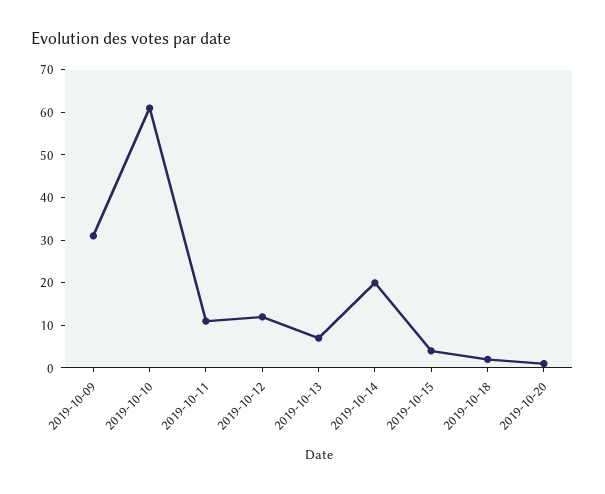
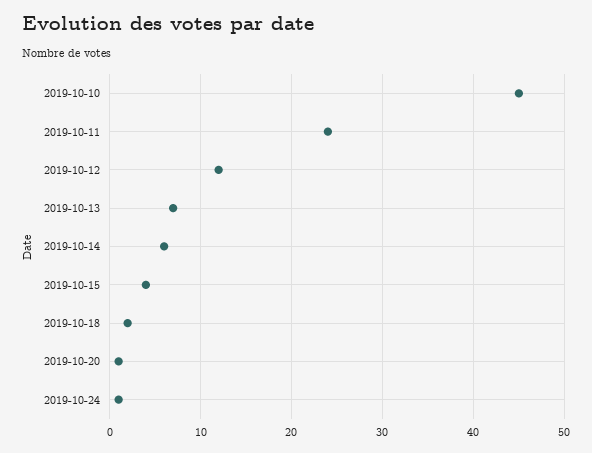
2019-10-09: 30 -> none
2019-10-10: 60 -> 45
2019-10-11: 10 -> 24
2019-10-14: 20 -> 6
2019-10-24: none -> 1

